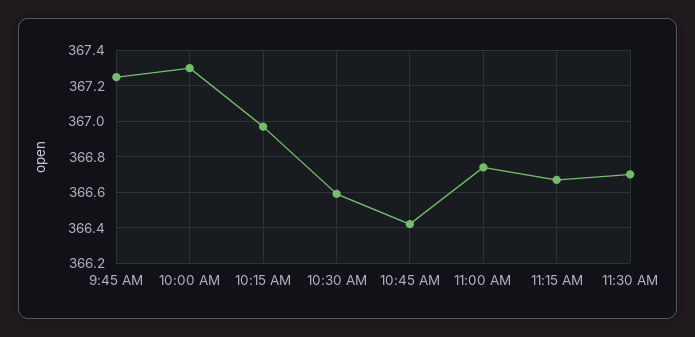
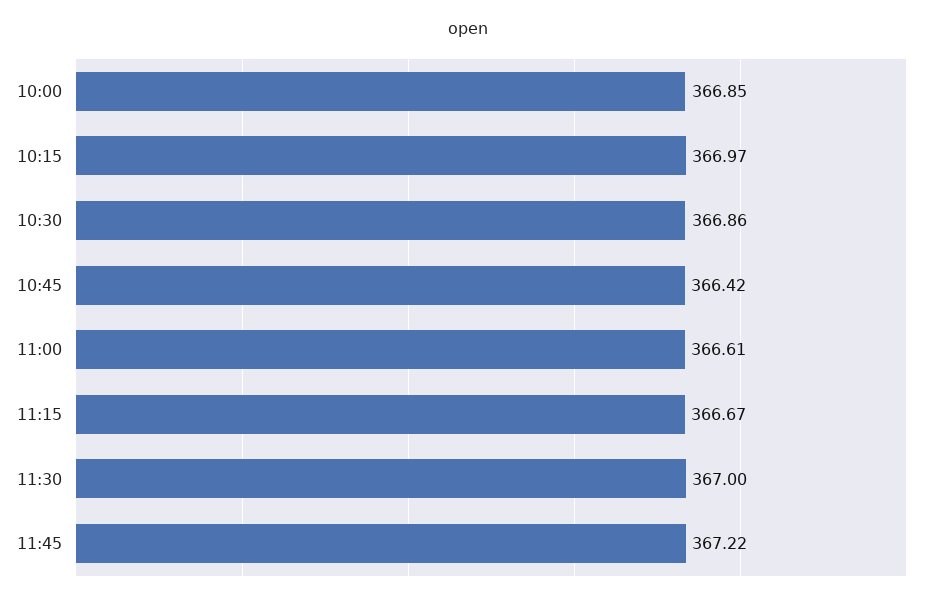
9:45 AM: 367.25 -> none
10:00 AM: 367.3 -> 366.85
10:30 AM: 366.6 -> 366.86
11:00 AM: 366.75 -> 366.61
11:30 AM: 366.7 -> 367
11:45: none -> 367.22

